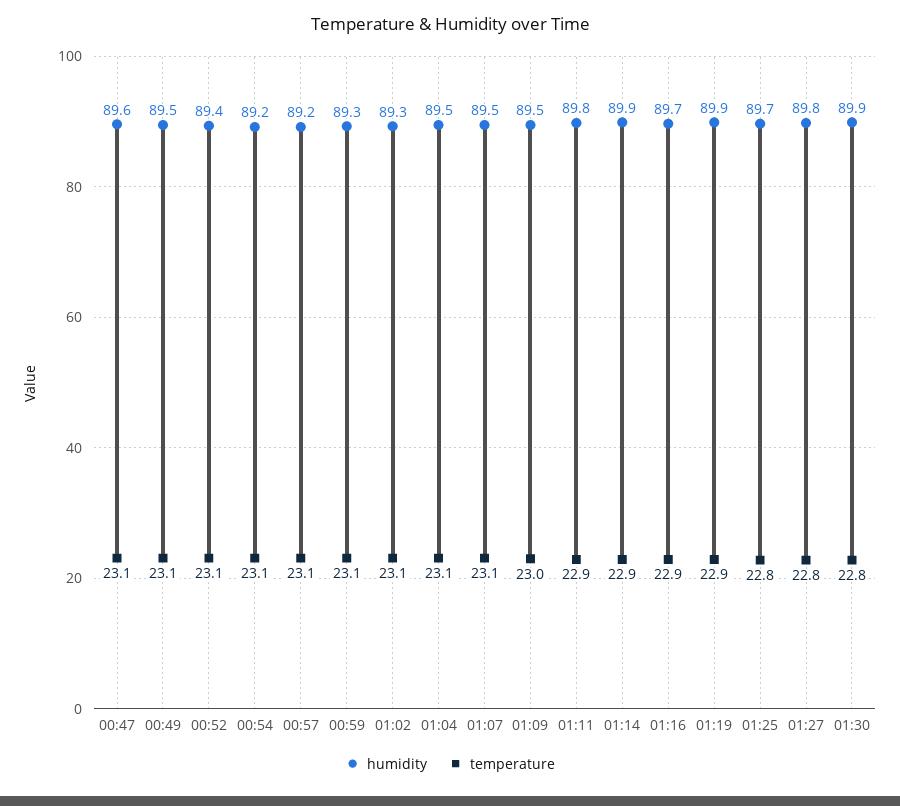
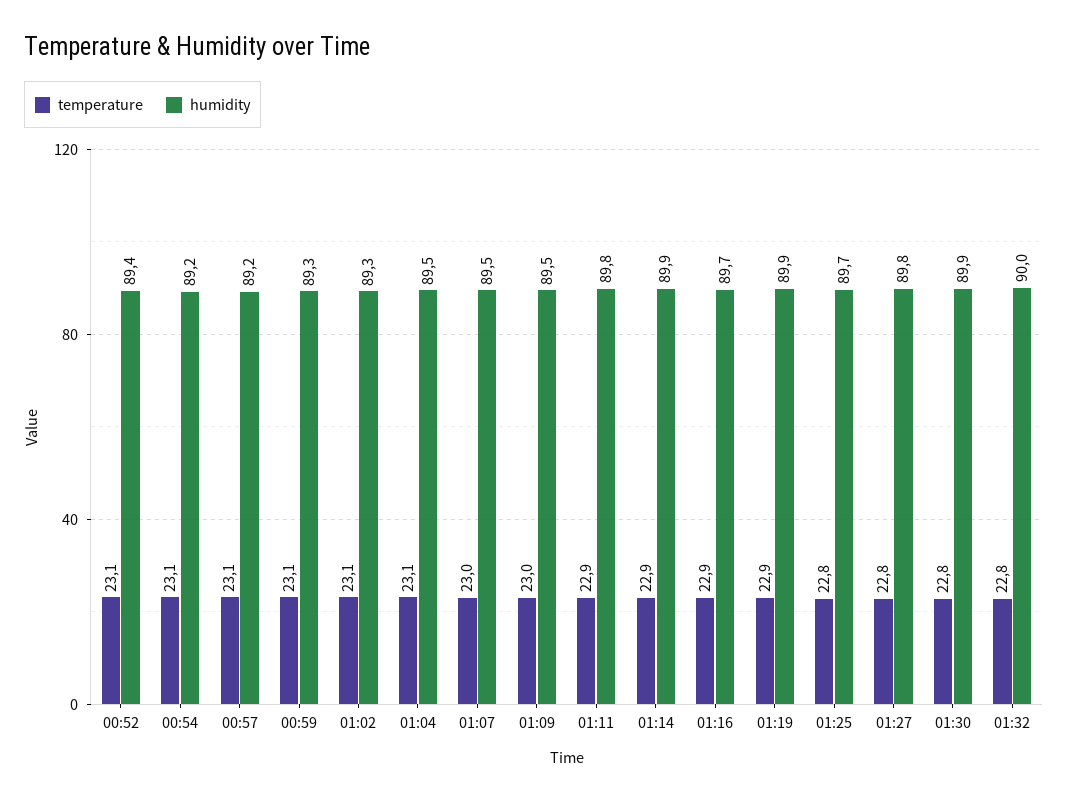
humidity, 00:47: 89.6 -> none
temperature, 00:47: 23.1 -> none
humidity, 00:49: 89.5 -> none
temperature, 00:49: 23.1 -> none
temperature, 01:07: 23.1 -> 23
temperature, 01:32: none -> 22.8
humidity, 01:32: none -> 90

